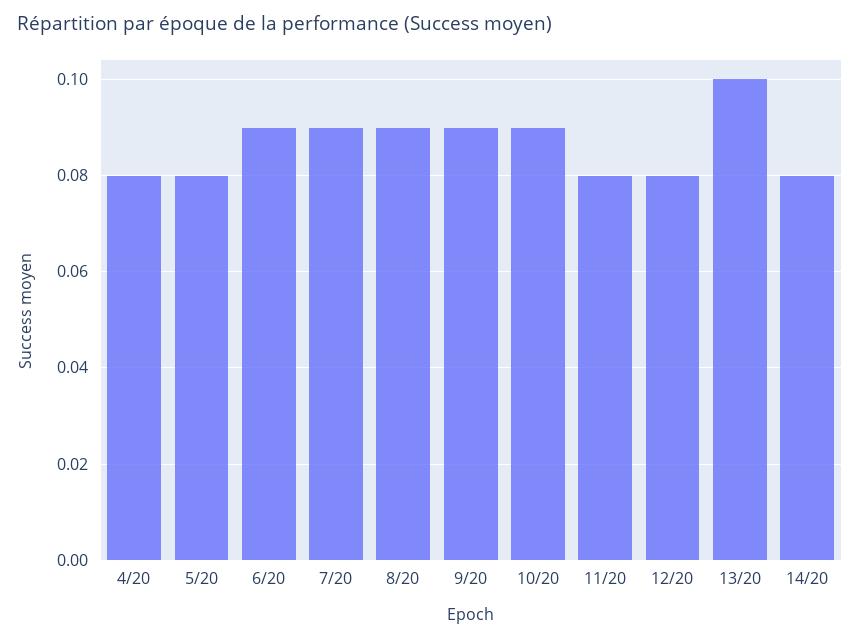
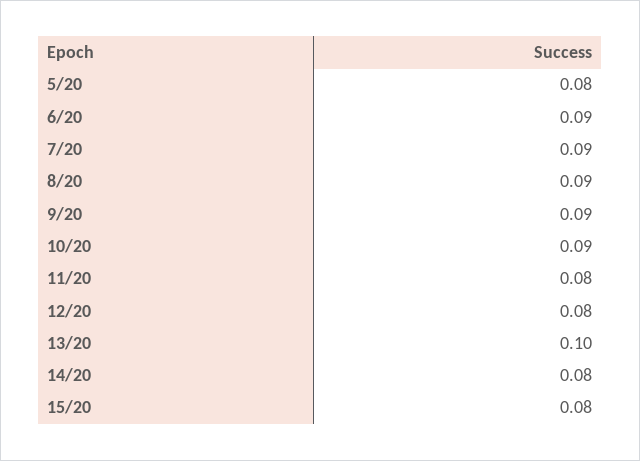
4/20: 0.08 -> none
15/20: none -> 0.08

